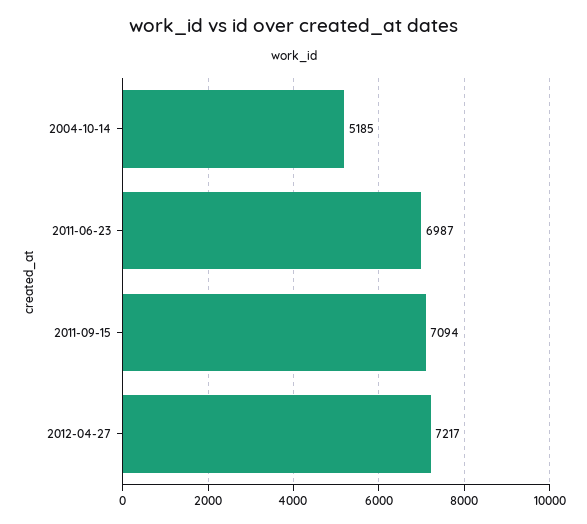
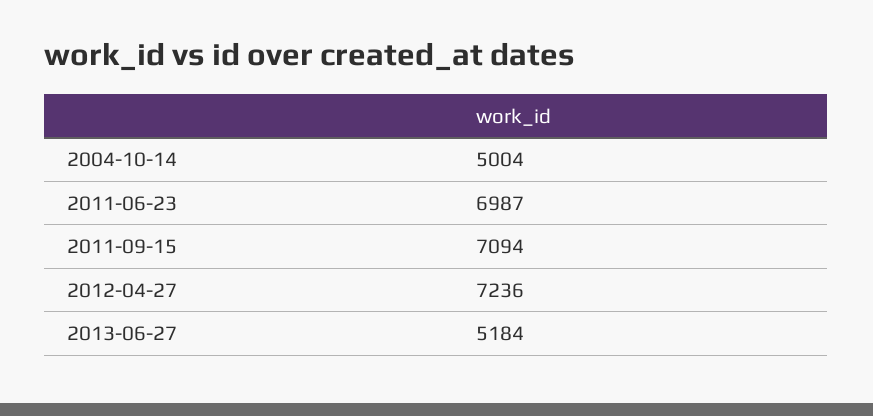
2004-10-14: 5185 -> 5004
2012-04-27: 7217 -> 7236
2013-06-27: none -> 5184

